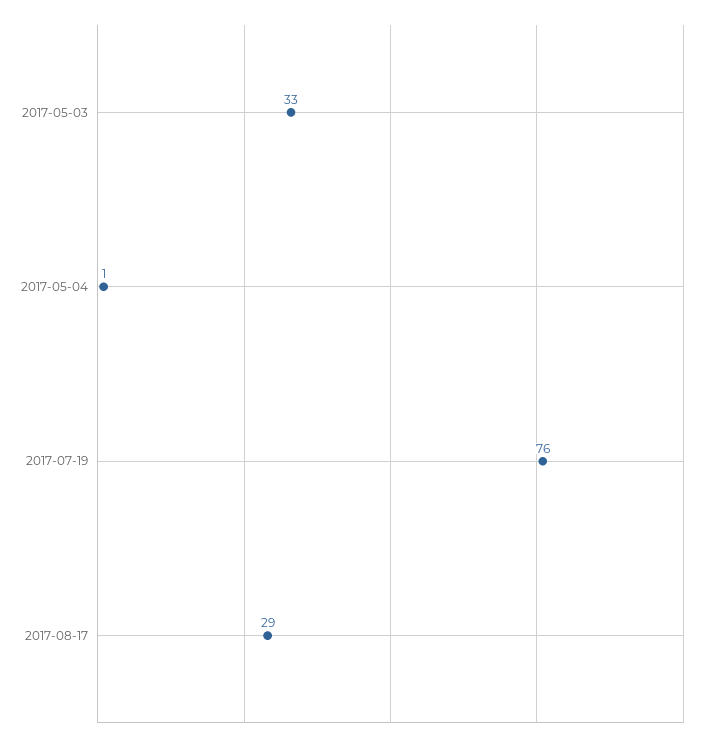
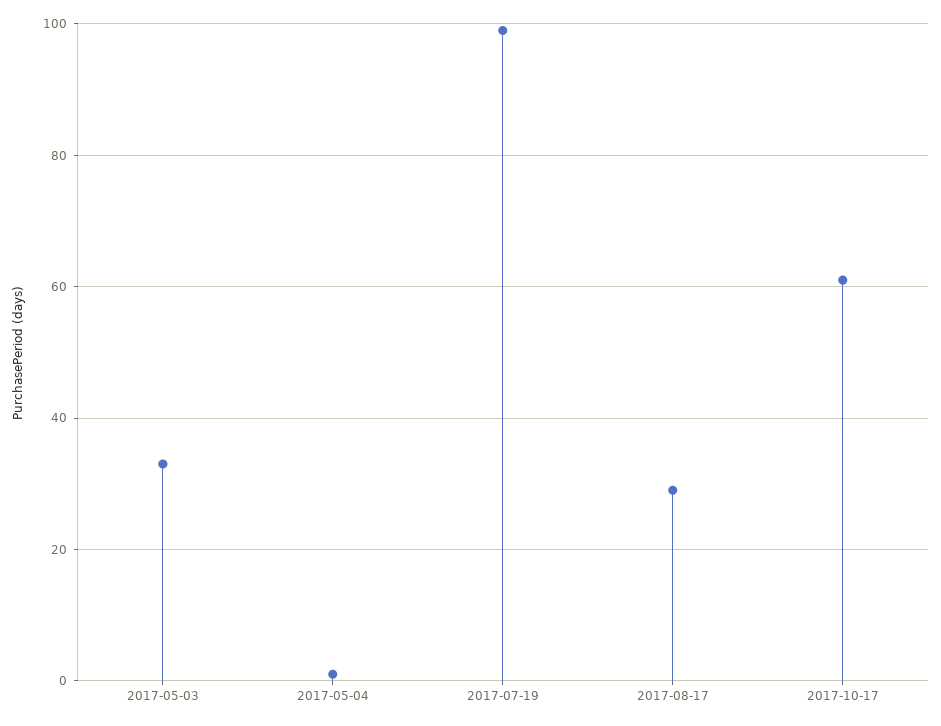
2017-07-19: 76 -> 100
2017-10-17: none -> 60

